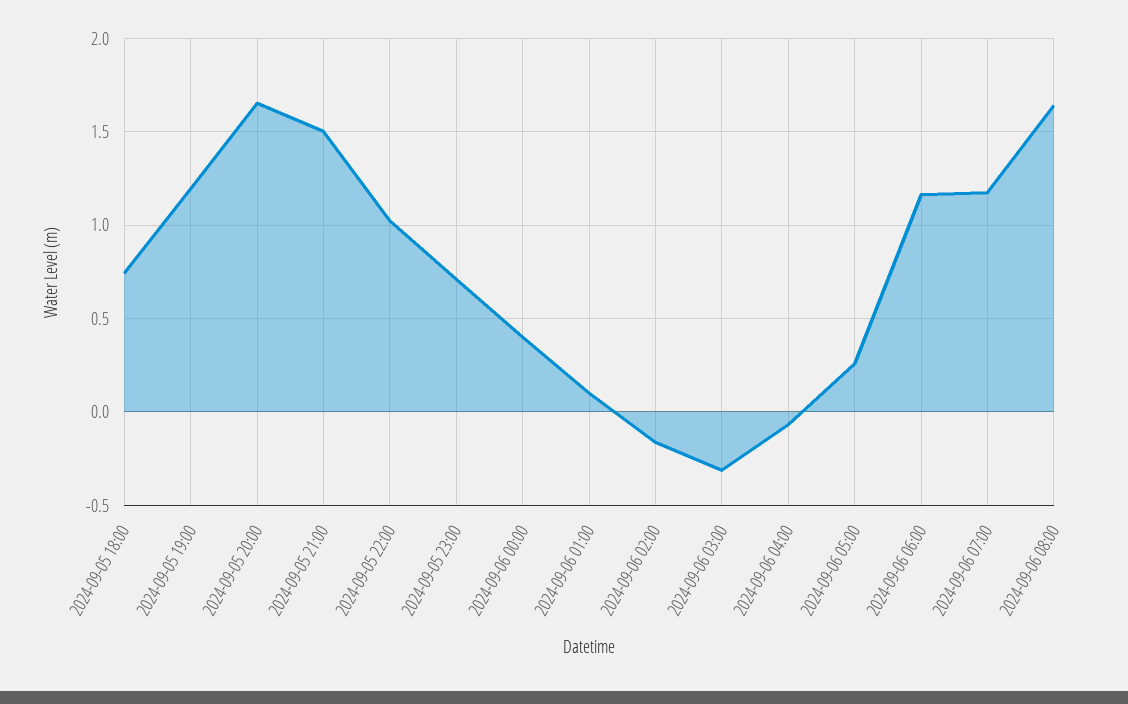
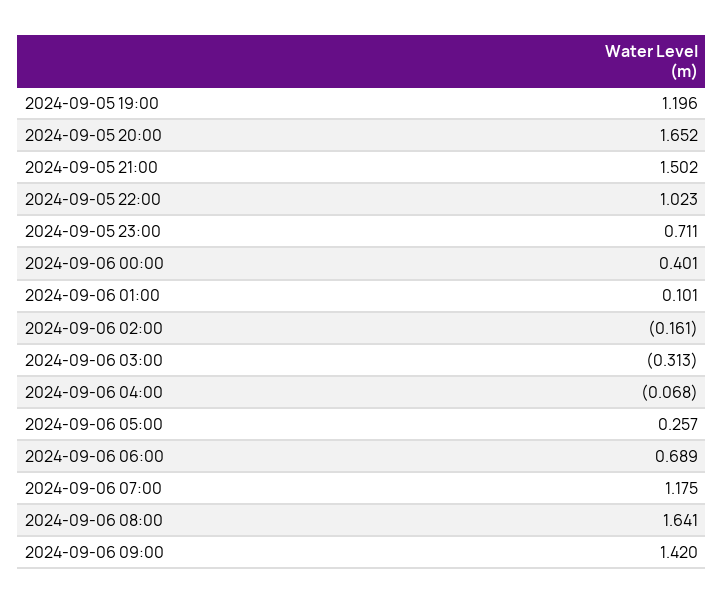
2024-09-05 18:00: 0.75 -> none
2024-09-06 06:00: 1.15 -> 0.689
2024-09-06 09:00: none -> 1.42

